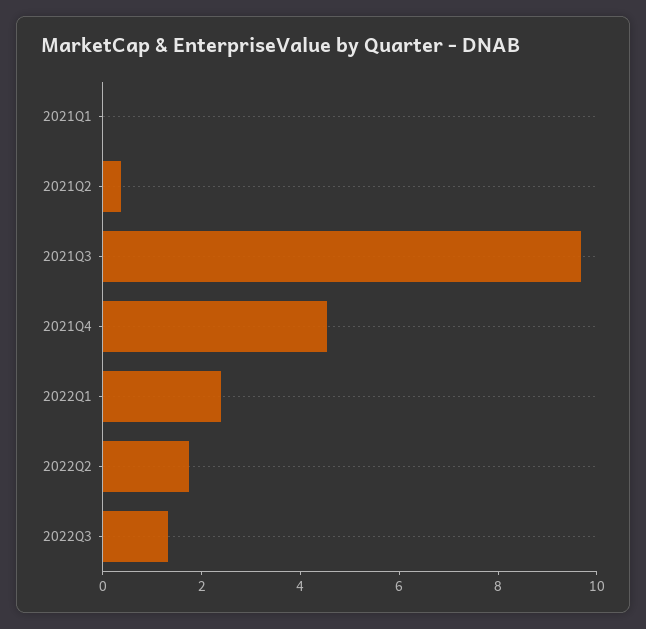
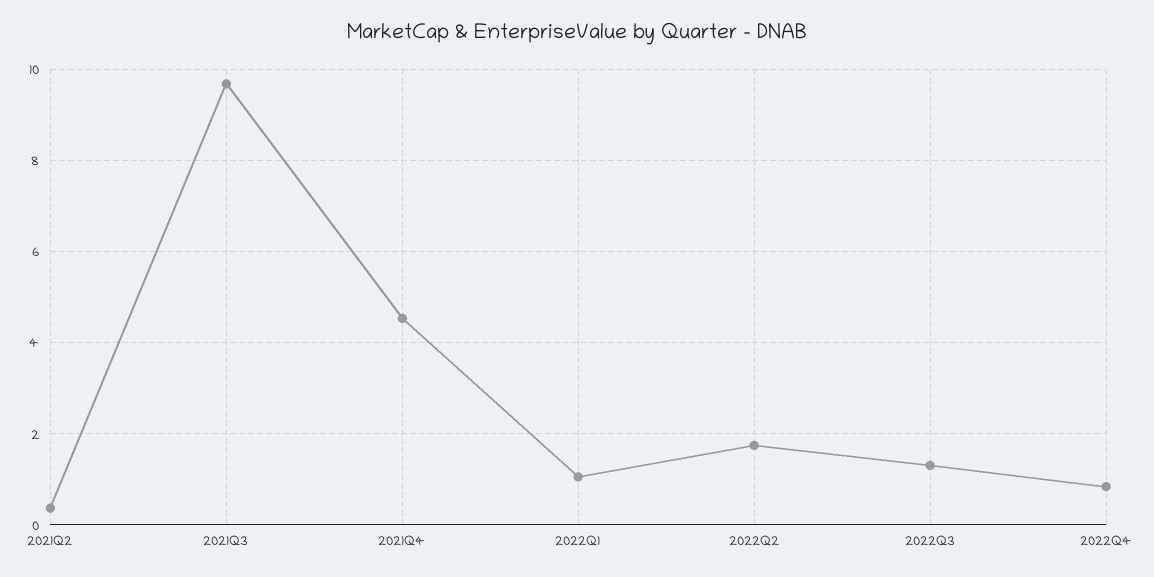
2021Q1: 0 -> none
2022Q1: 2.5 -> 1
2022Q4: none -> 0.8

